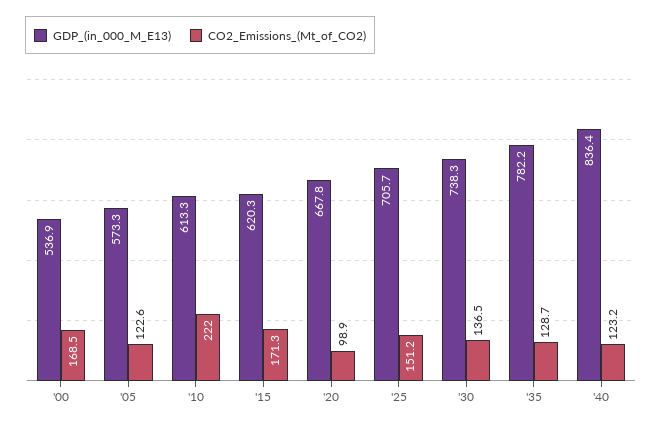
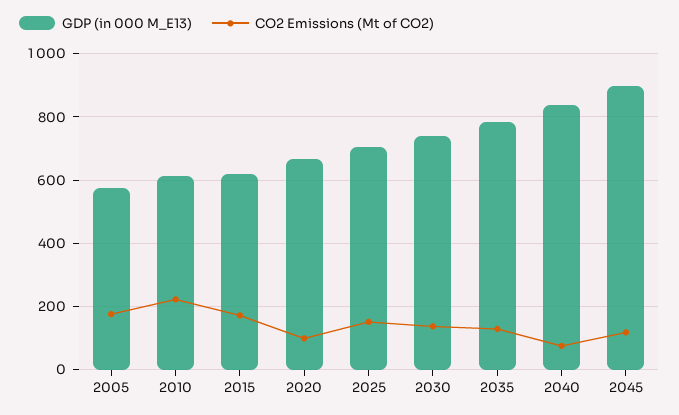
GDP_(in_000_M_E13), '00: 536.9 -> none
CO2_Emissions_(Mt_of_CO2), '00: 168.5 -> none
CO2_Emissions_(Mt_of_CO2), '05: 122.6 -> 180
CO2_Emissions_(Mt_of_CO2), '40: 123.2 -> 80
GDP_(in_000_M_E13), 2045: none -> 900
CO2_Emissions_(Mt_of_CO2), 2045: none -> 120

